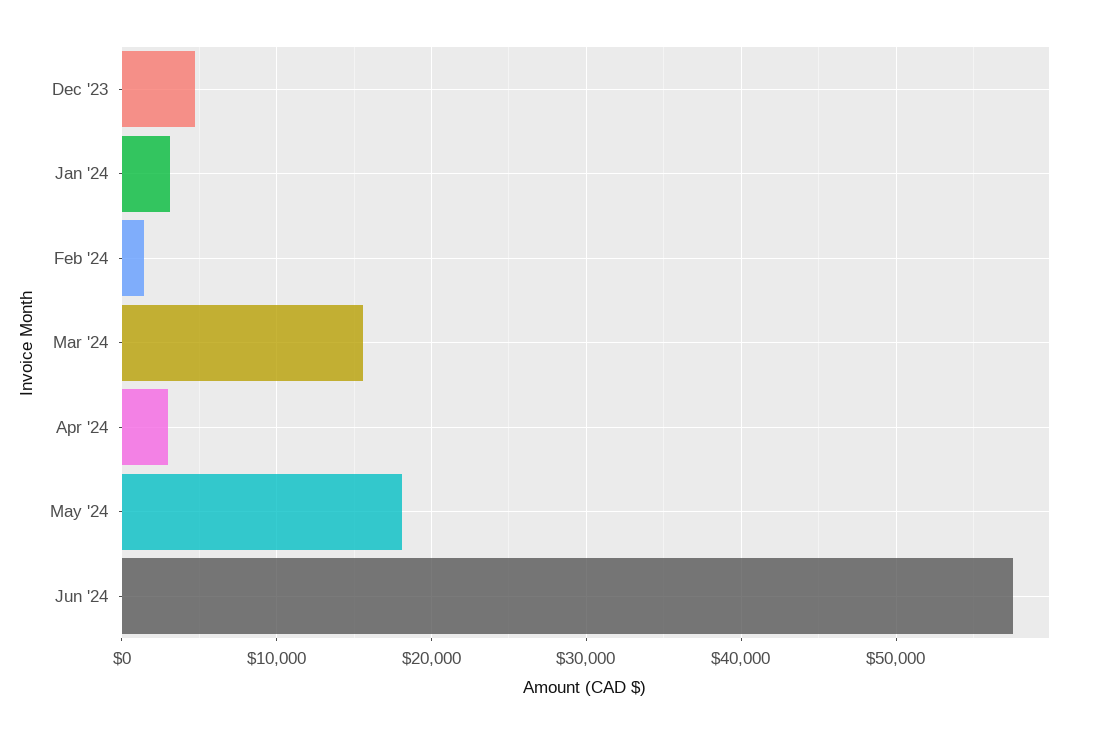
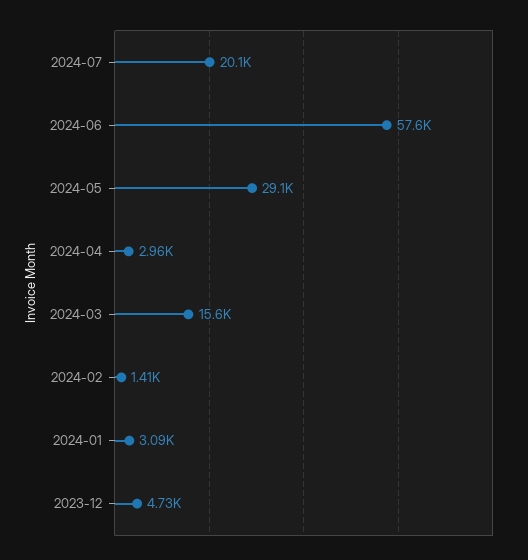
May '24: 18000 -> 29100
2024-07: none -> 20100

